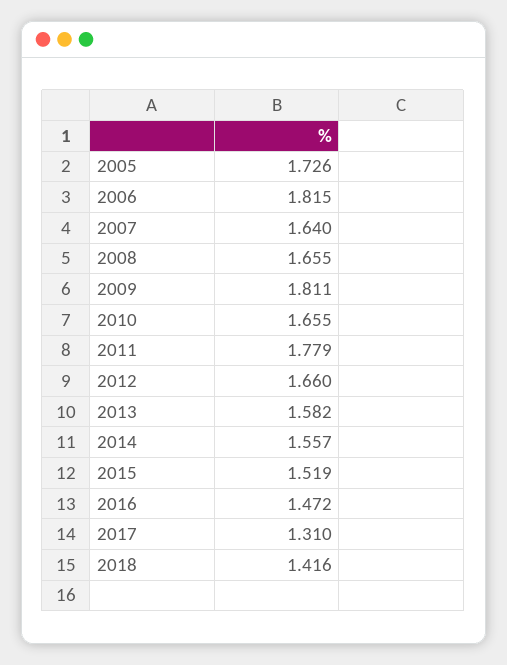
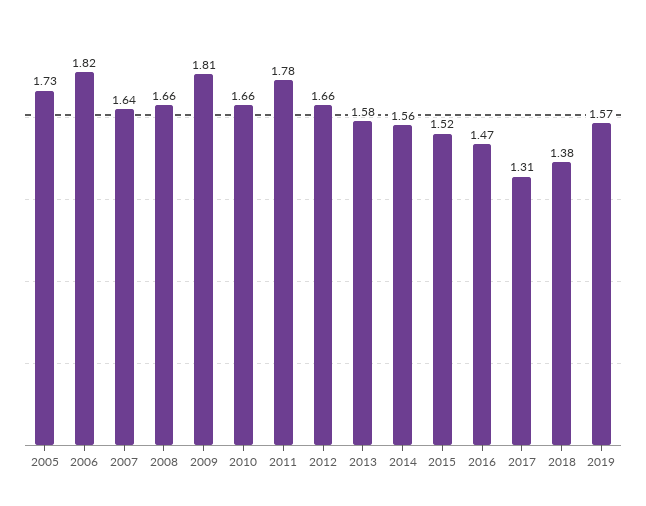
2018: 1.416 -> 1.38
2019: none -> 1.57

